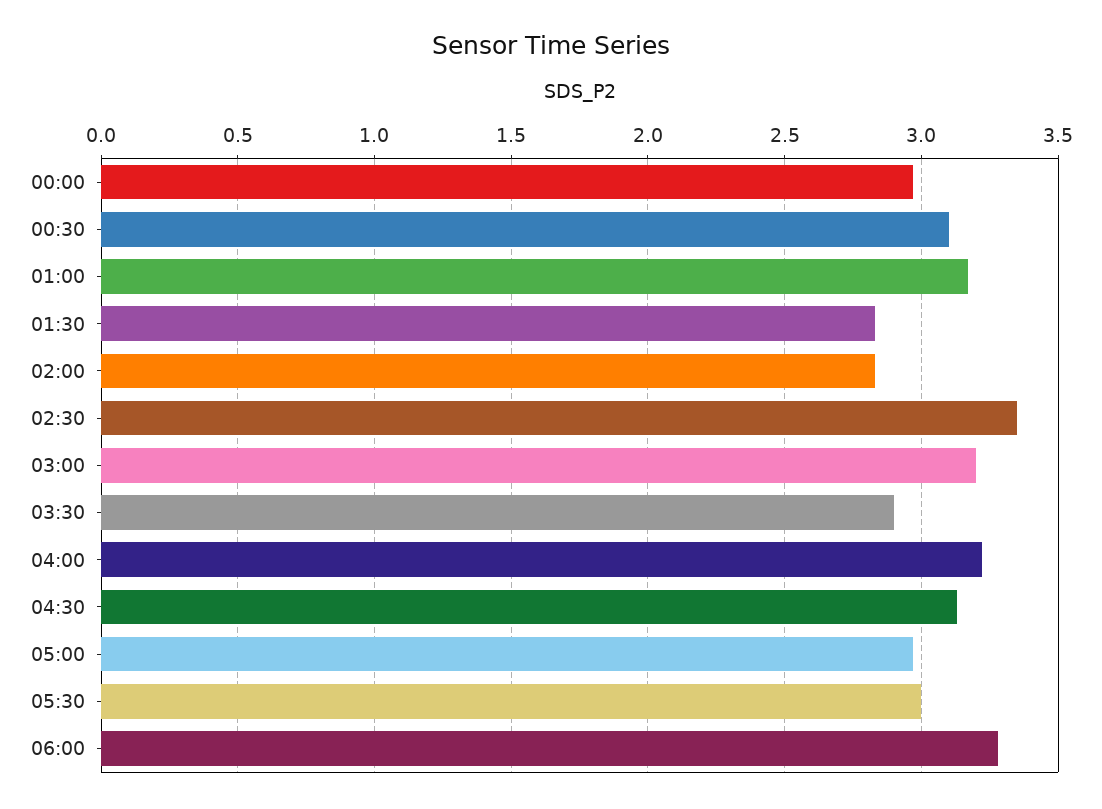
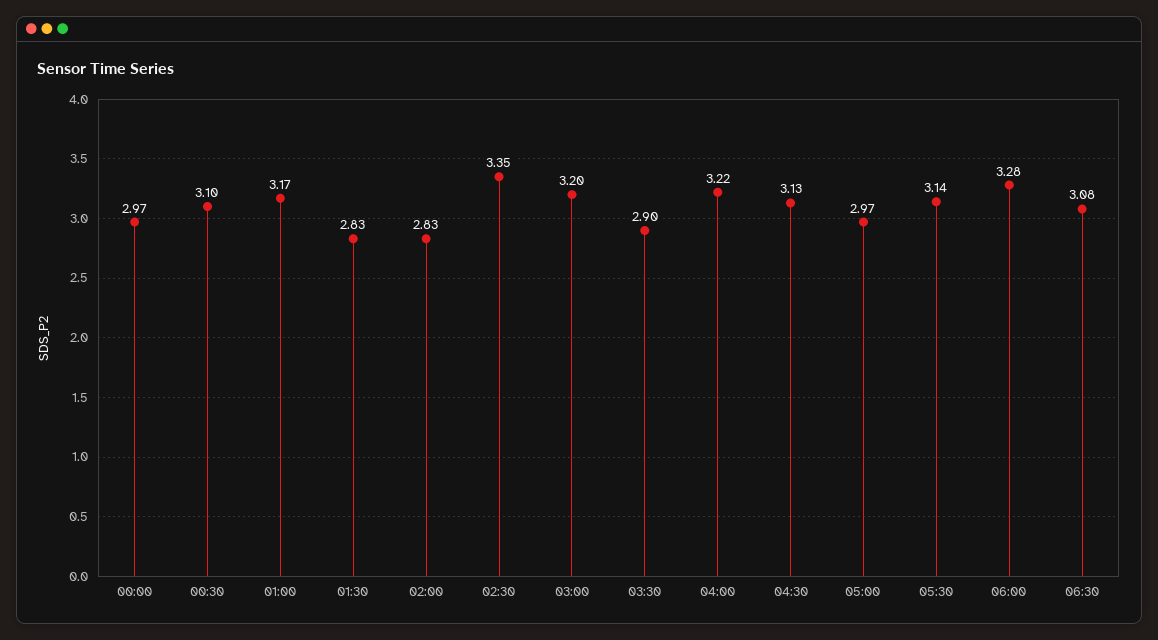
05:30: 3 -> 3.14
06:30: none -> 3.08

